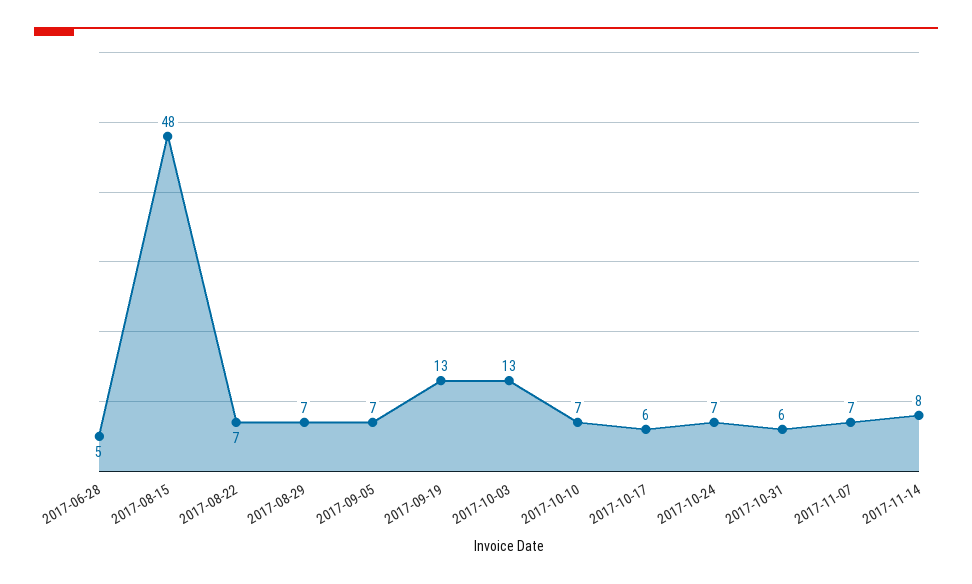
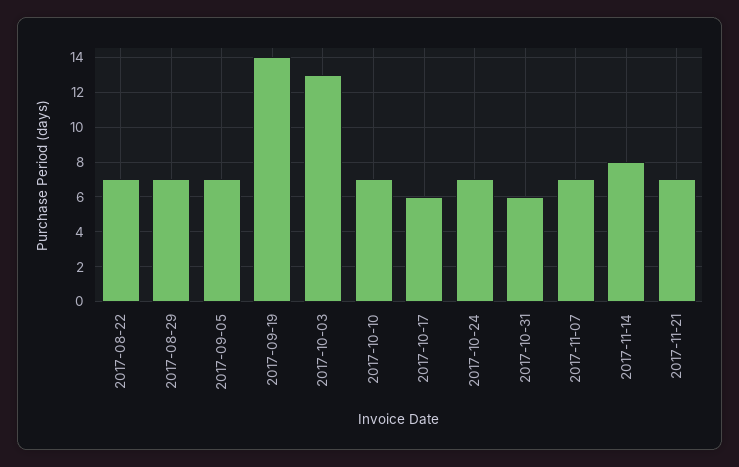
2017-06-28: 5 -> none
2017-08-15: 48 -> none
2017-09-19: 13 -> 14
2017-11-21: none -> 7

